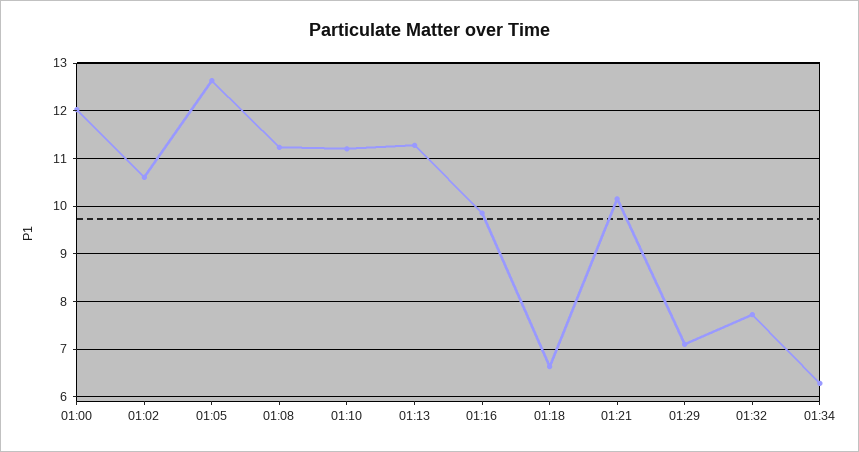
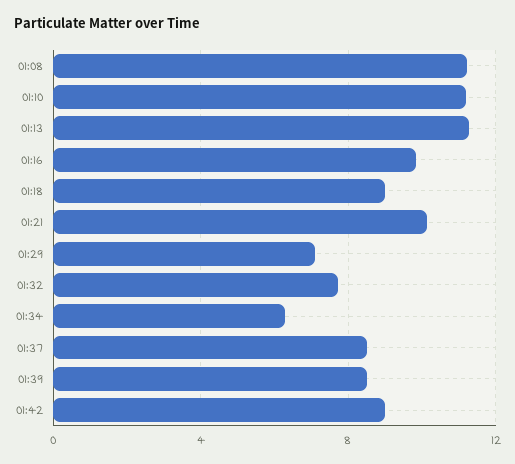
01:00: 12 -> none
01:02: 10.6 -> none
01:05: 12.6 -> none
01:18: 6.6 -> 9
01:37: none -> 8.5
01:39: none -> 8.5
01:42: none -> 9

